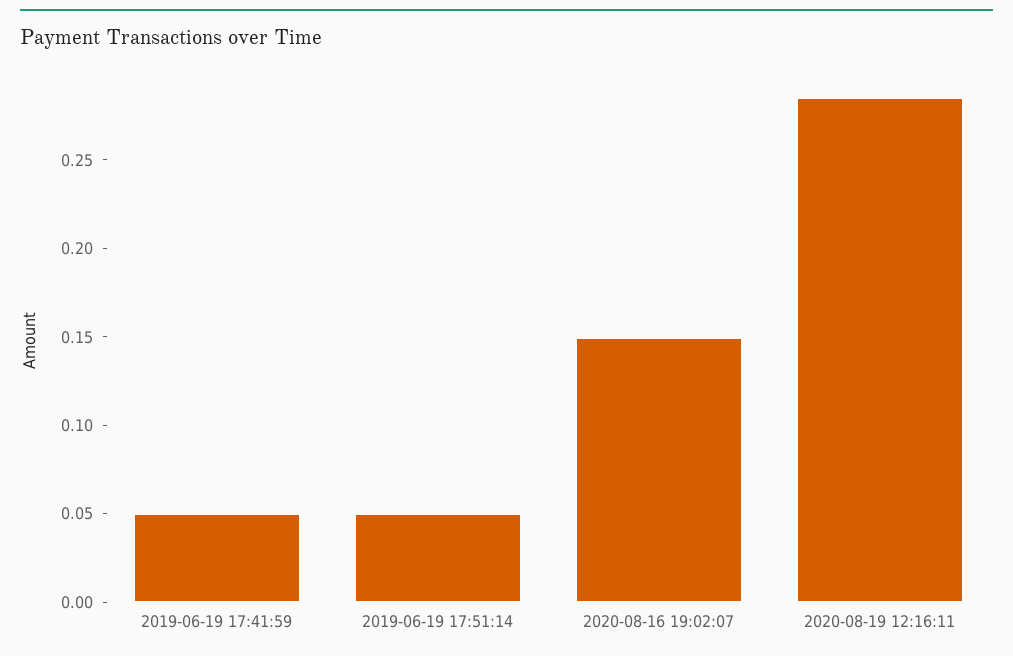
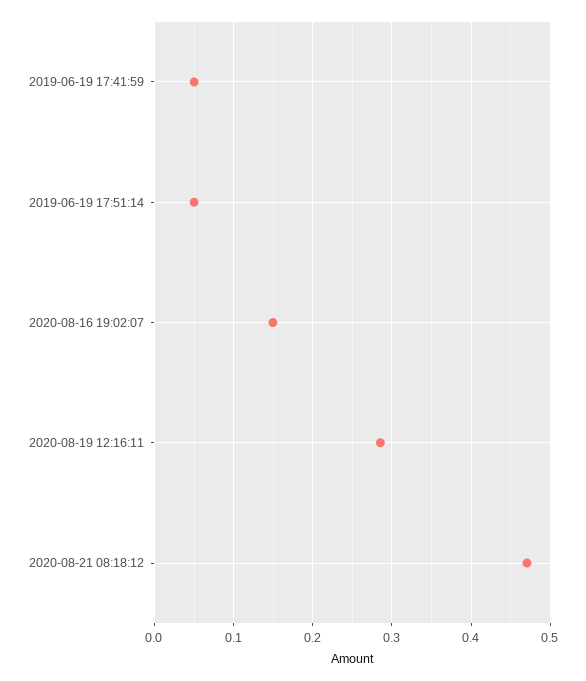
2020-08-21 08:18:12: none -> 0.47

